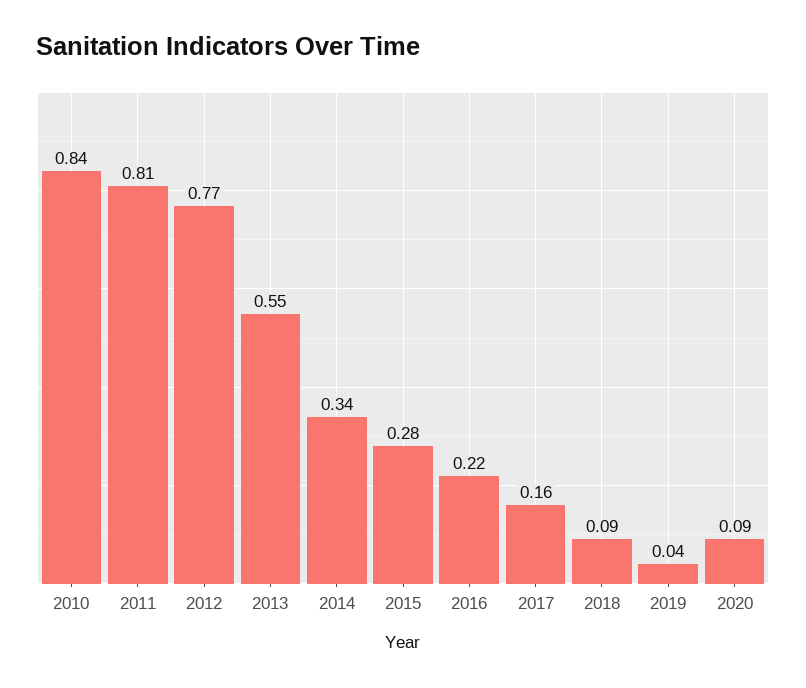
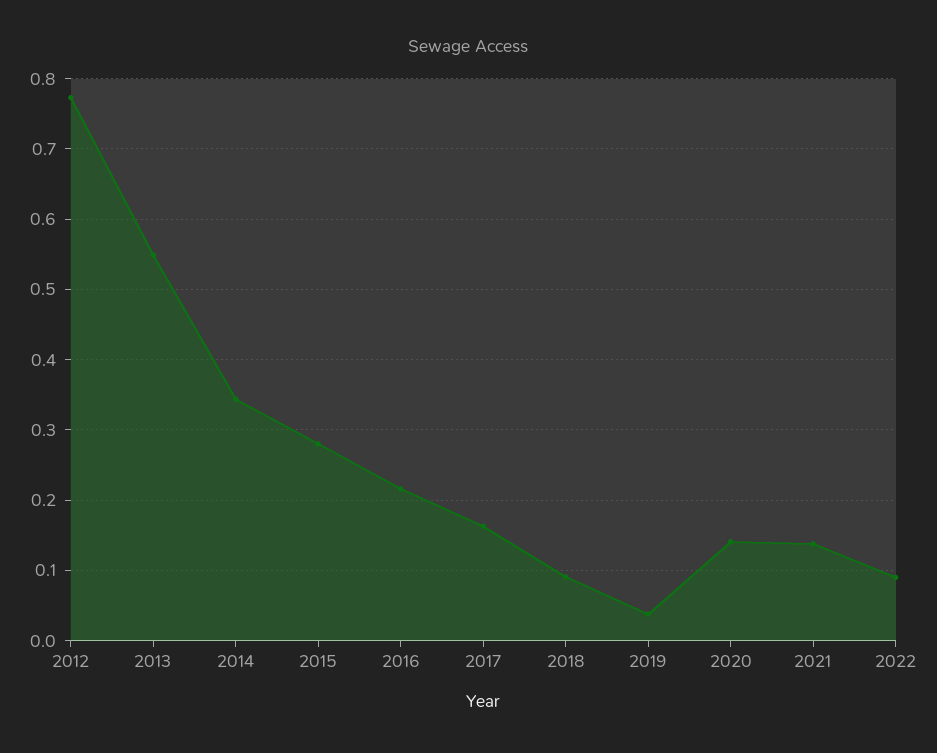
2010: 0.84 -> none
2011: 0.81 -> none
2020: 0.09 -> 0.14
2021: none -> 0.14
2022: none -> 0.09

